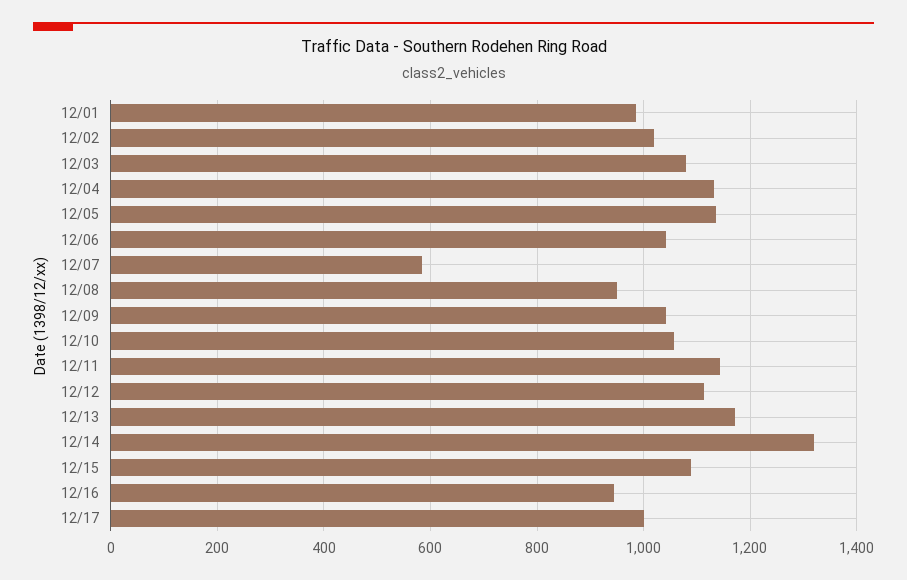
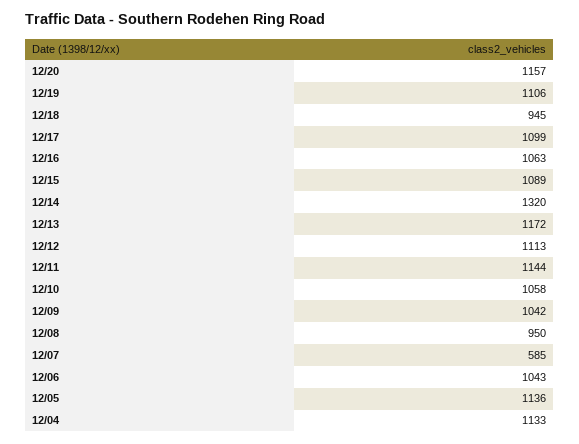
12/01: 980 -> none
12/02: 1020 -> none
12/03: 1080 -> none
12/16: 940 -> 1063
12/17: 1000 -> 1099
12/20: none -> 1157
12/19: none -> 1106
12/18: none -> 945

